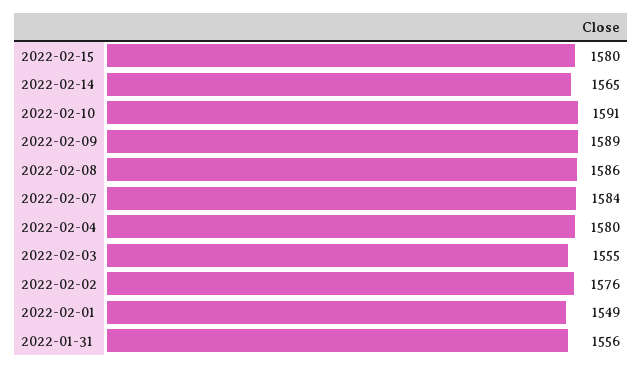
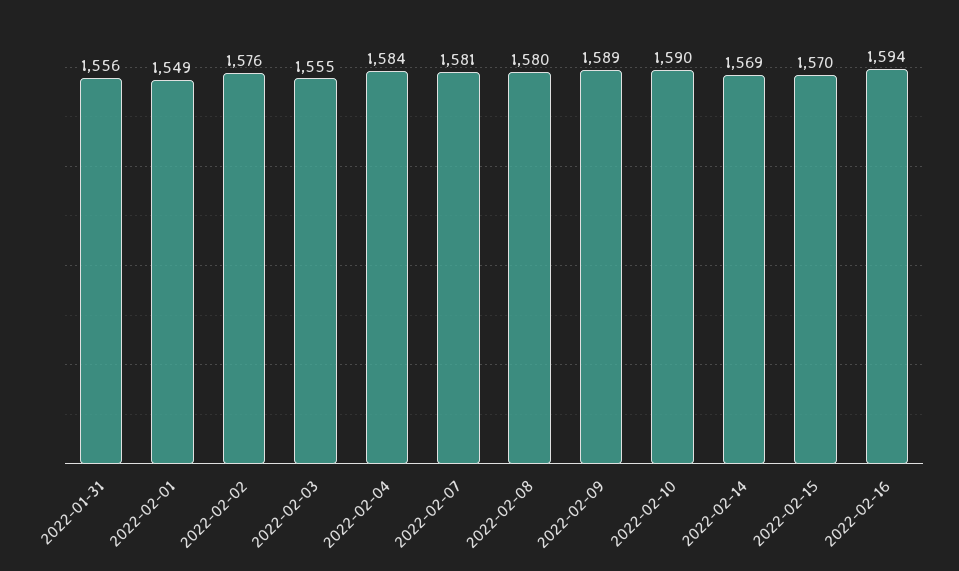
2022-02-15: 1580 -> 1570
2022-02-14: 1565 -> 1569
2022-02-10: 1591 -> 1590
2022-02-08: 1586 -> 1580
2022-02-07: 1584 -> 1581
2022-02-04: 1580 -> 1584
2022-02-16: none -> 1594

